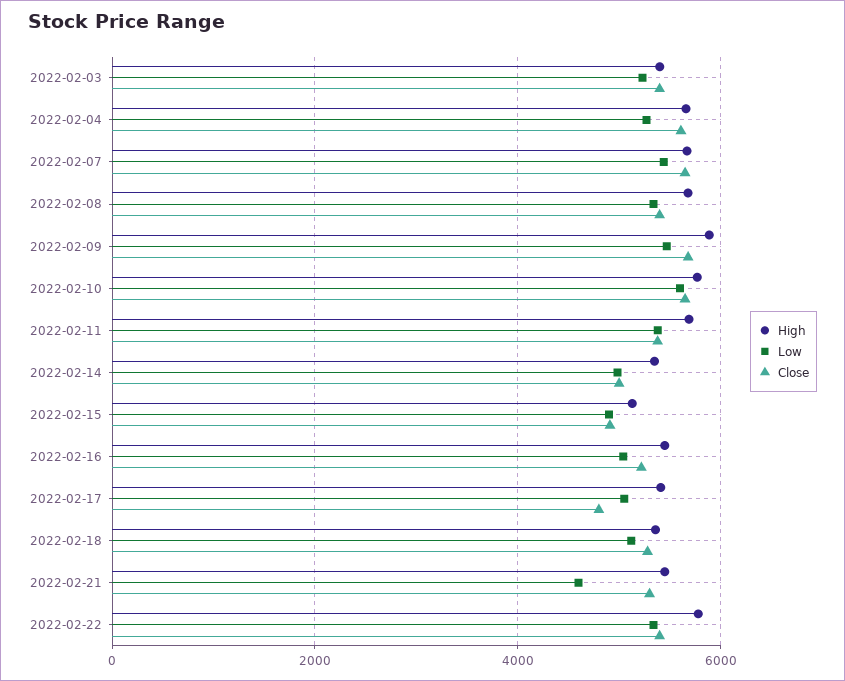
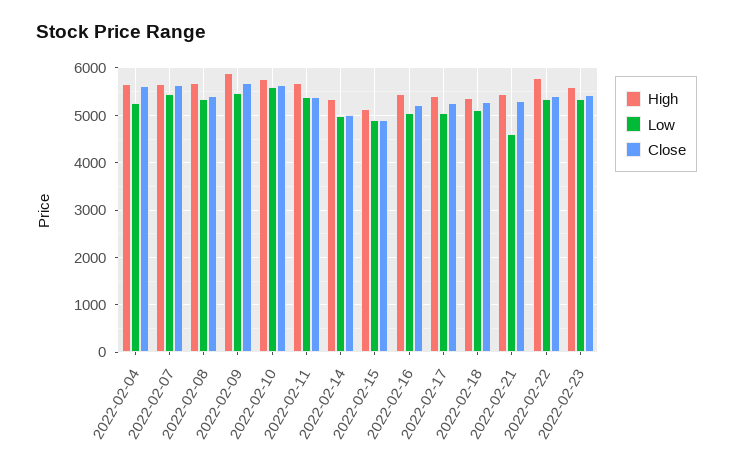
High, 2022-02-03: 5400 -> none
Low, 2022-02-03: 5200 -> none
Close, 2022-02-03: 5400 -> none
Close, 2022-02-17: 4800 -> 5200
High, 2022-02-23: none -> 5600
Low, 2022-02-23: none -> 5400
Close, 2022-02-23: none -> 5400

